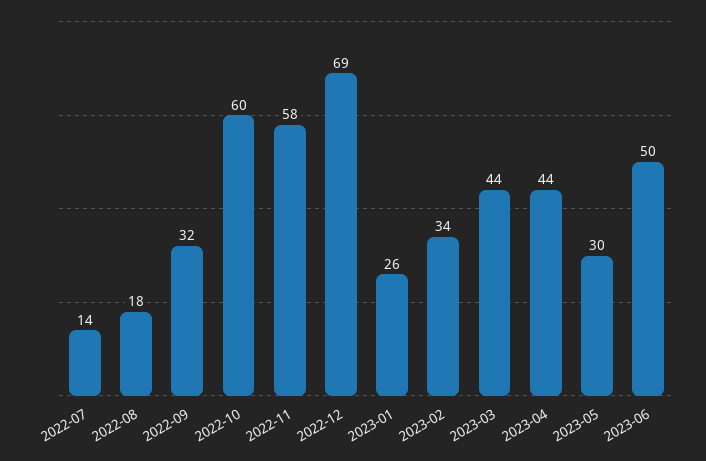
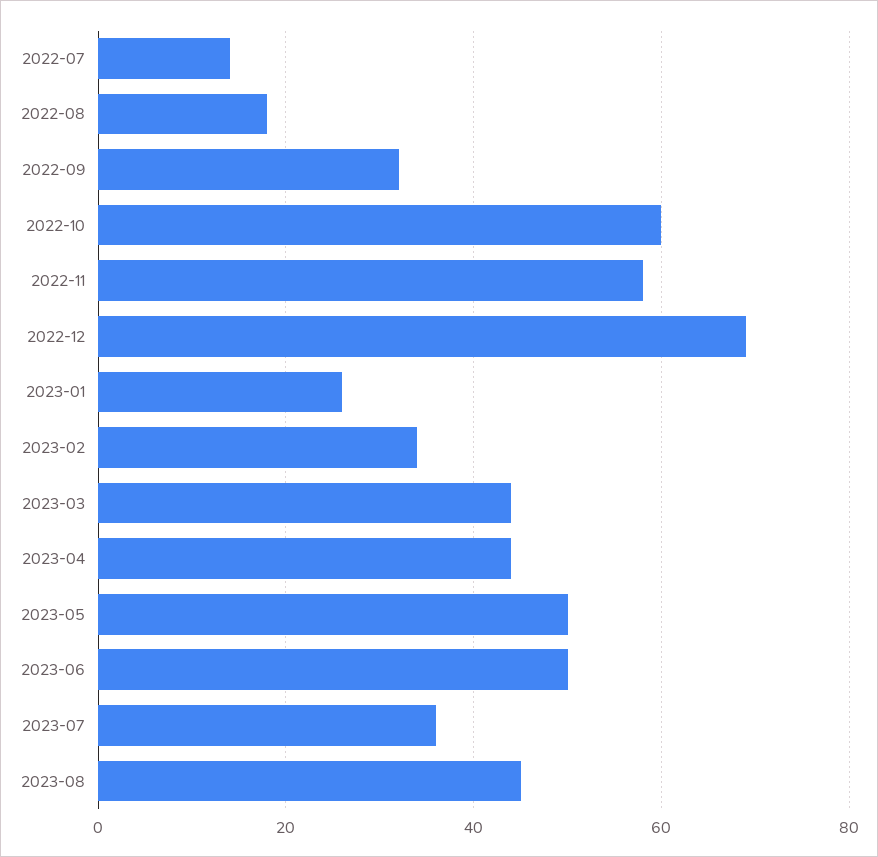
2023-05: 30 -> 50
2023-07: none -> 35
2023-08: none -> 45

